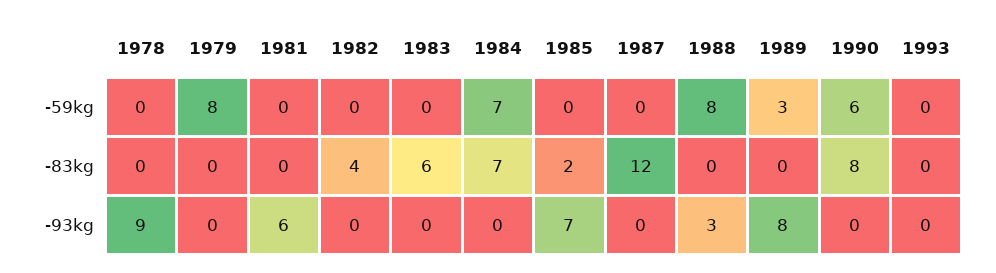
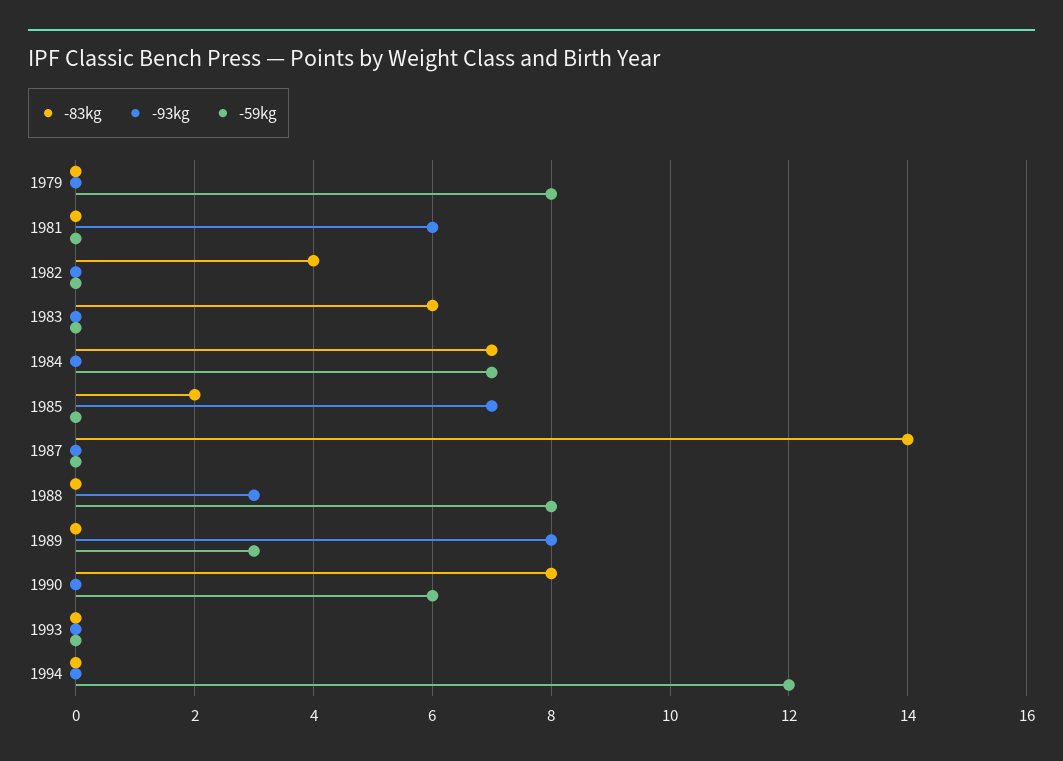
-59kg, 1978: 0 -> none
-83kg, 1978: 0 -> none
-83kg, 1987: 12 -> 14
-93kg, 1978: 9 -> none
-83kg, 1994: none -> 0
-93kg, 1994: none -> 0
-59kg, 1994: none -> 12

